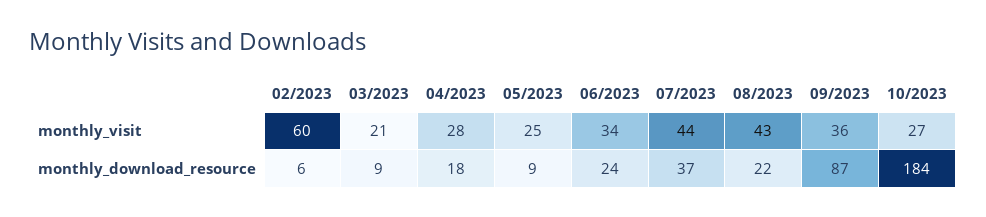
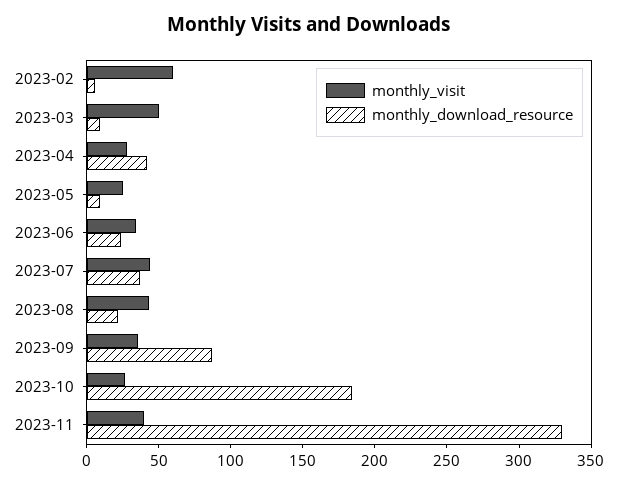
monthly_visit, 03/2023: 21 -> 50
monthly_download_resource, 04/2023: 18 -> 40
monthly_visit, 2023-11: none -> 40
monthly_download_resource, 2023-11: none -> 330

